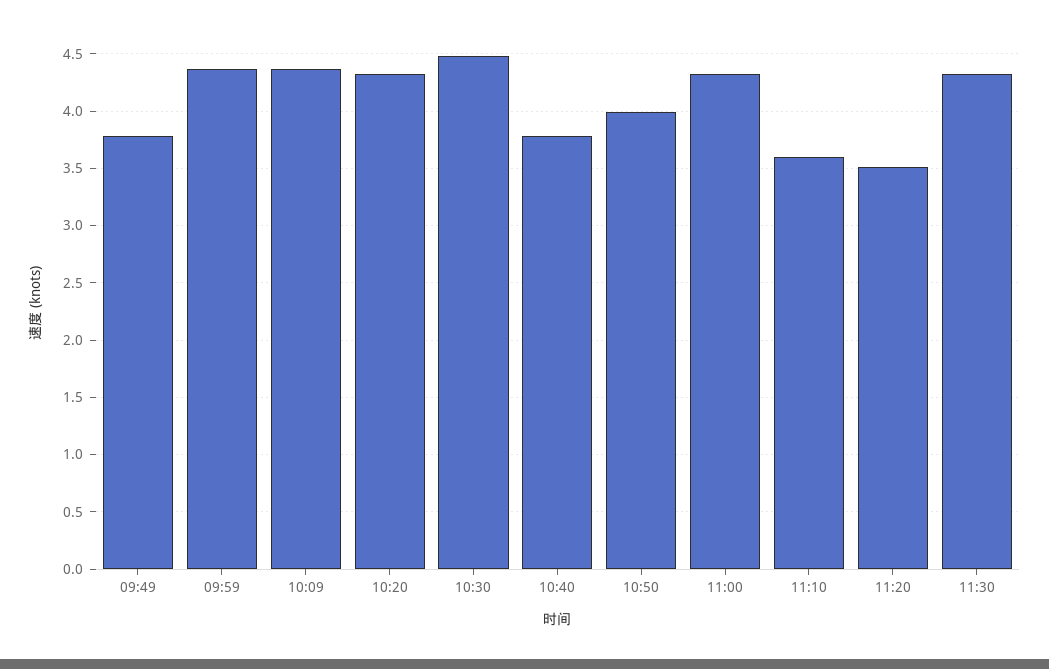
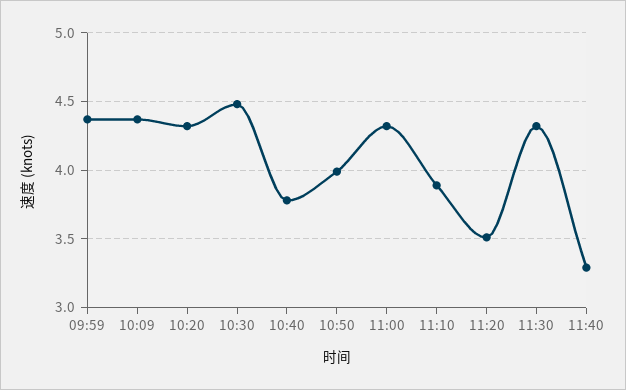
09:49: 3.8 -> none
11:10: 3.6 -> 3.9
11:40: none -> 3.3

